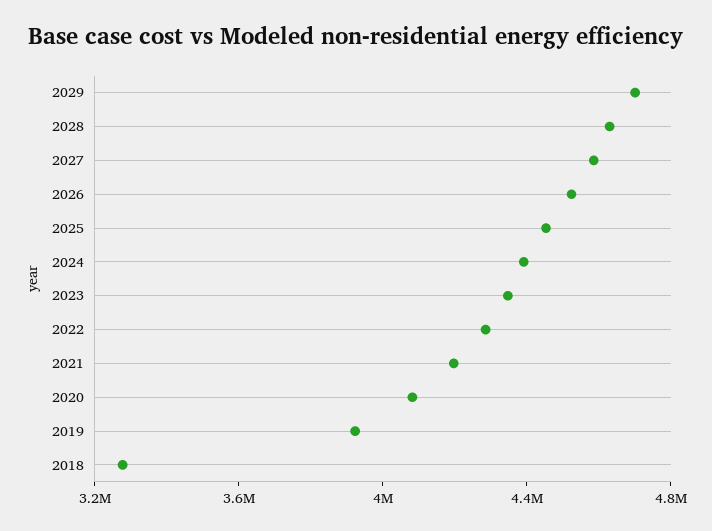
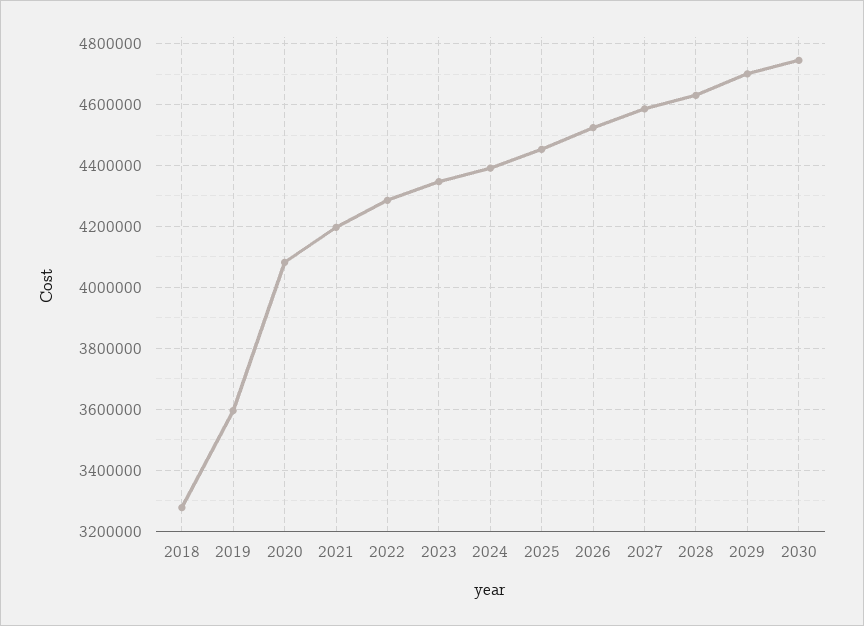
2019: 3900000 -> 3600000
2030: none -> 4740000

